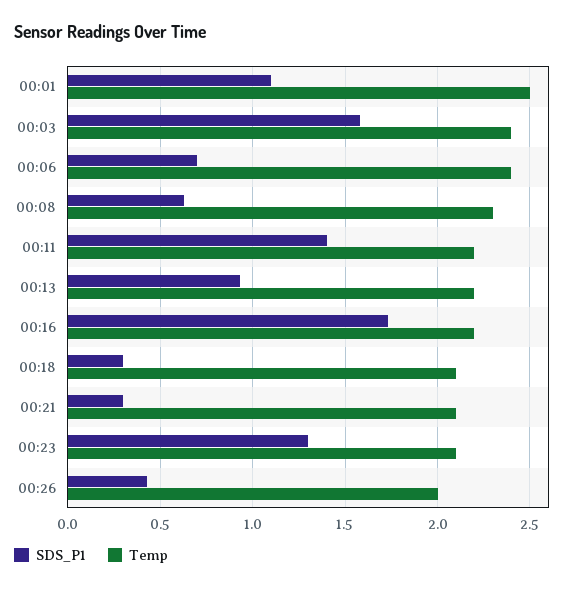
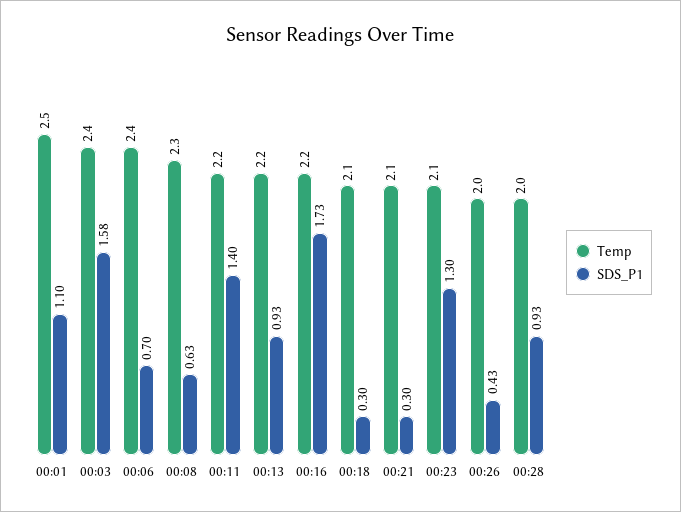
Temp, 00:28: none -> 2
SDS_P1, 00:28: none -> 0.93

